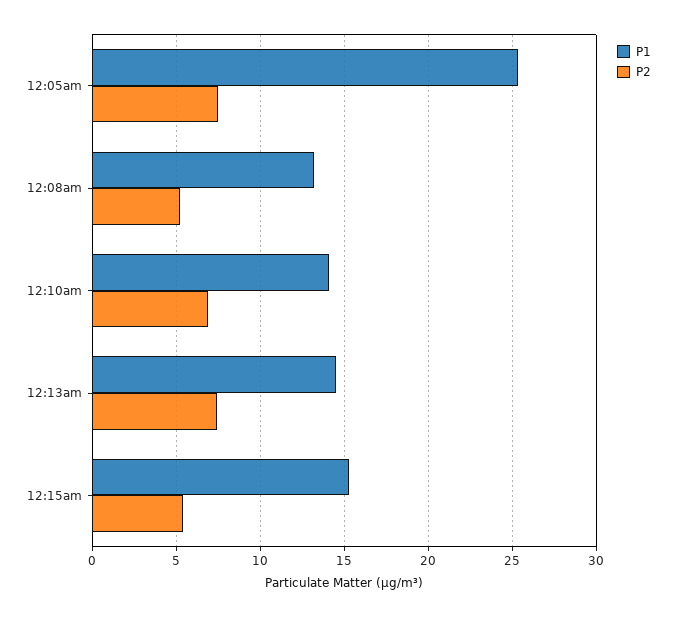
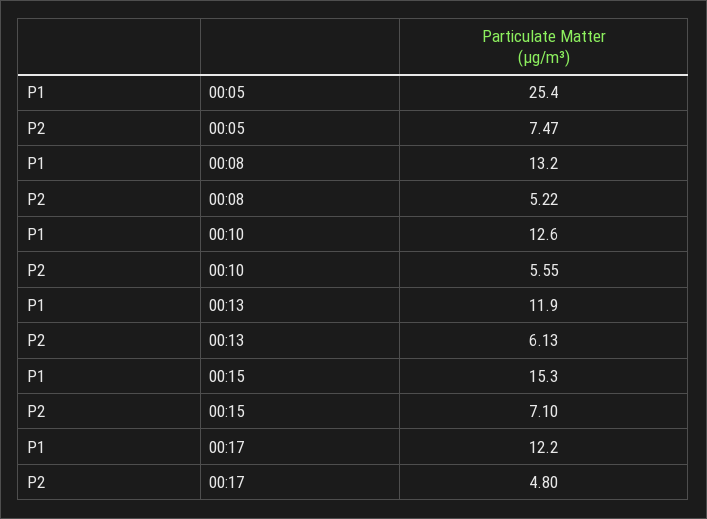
P1, 12:10am: 14 -> 12.6
P2, 12:10am: 7 -> 5.55
P1, 12:13am: 14.5 -> 11.9
P2, 12:13am: 7.5 -> 6.13
P2, 12:15am: 5.5 -> 7.1
P1, 00:17: none -> 12.2
P2, 00:17: none -> 4.8

